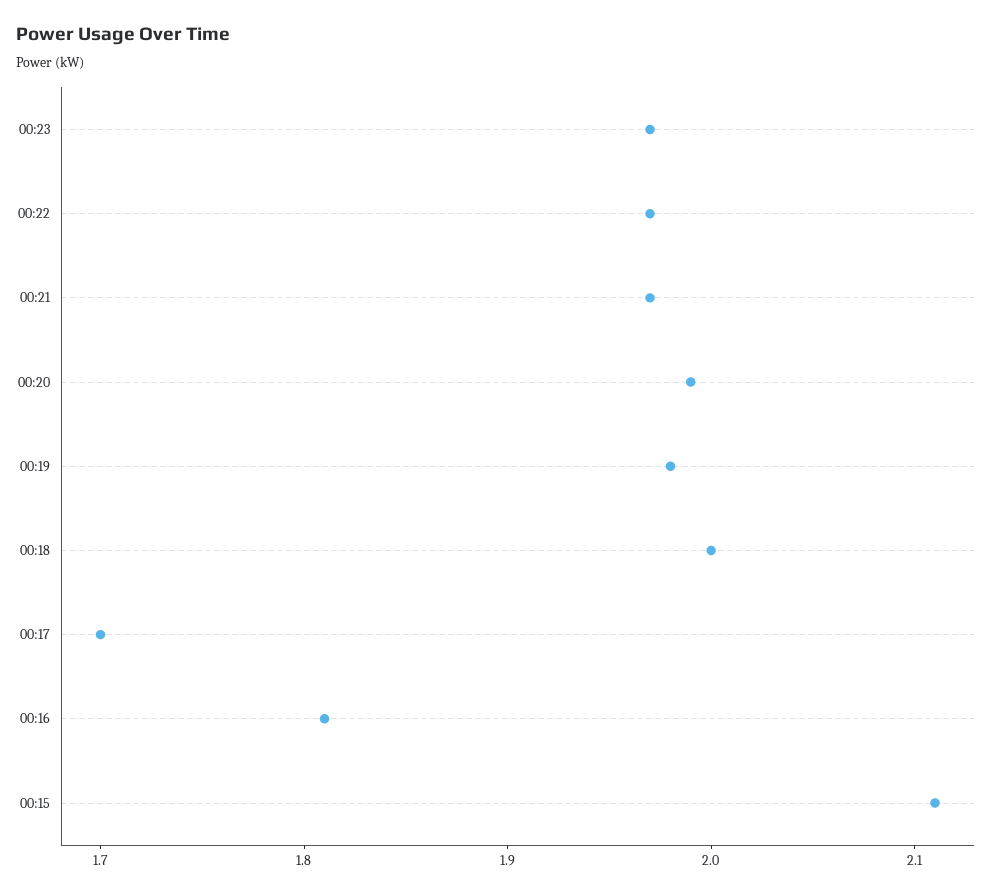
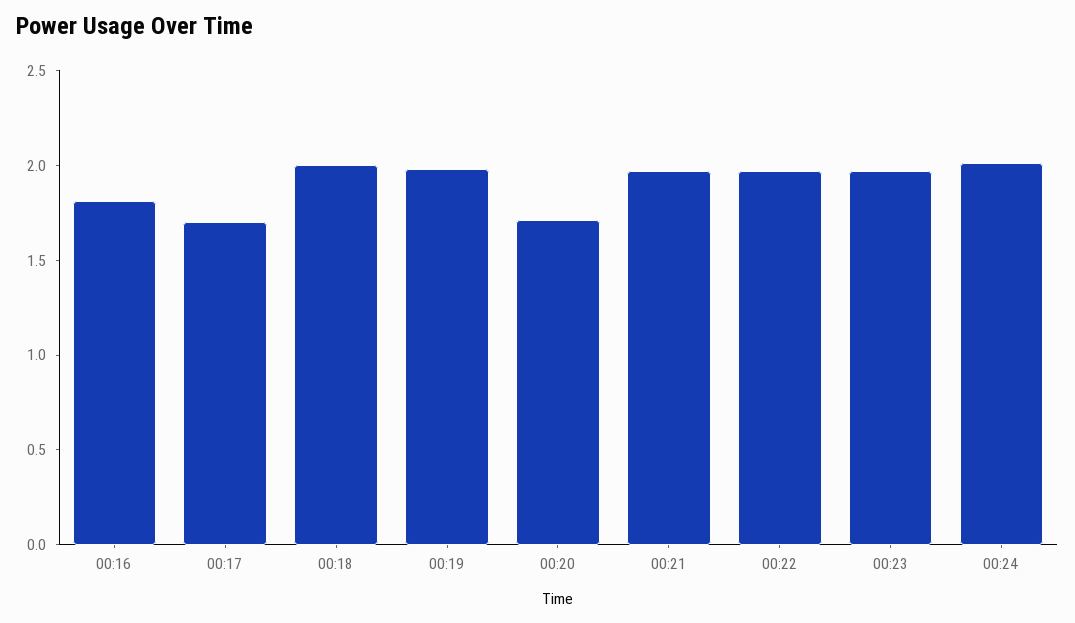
00:20: 1.99 -> 1.7
00:15: 2.11 -> none
00:24: none -> 2

